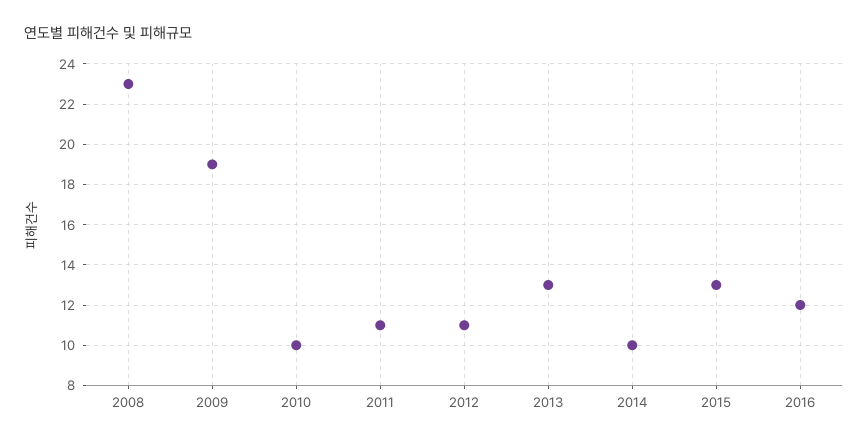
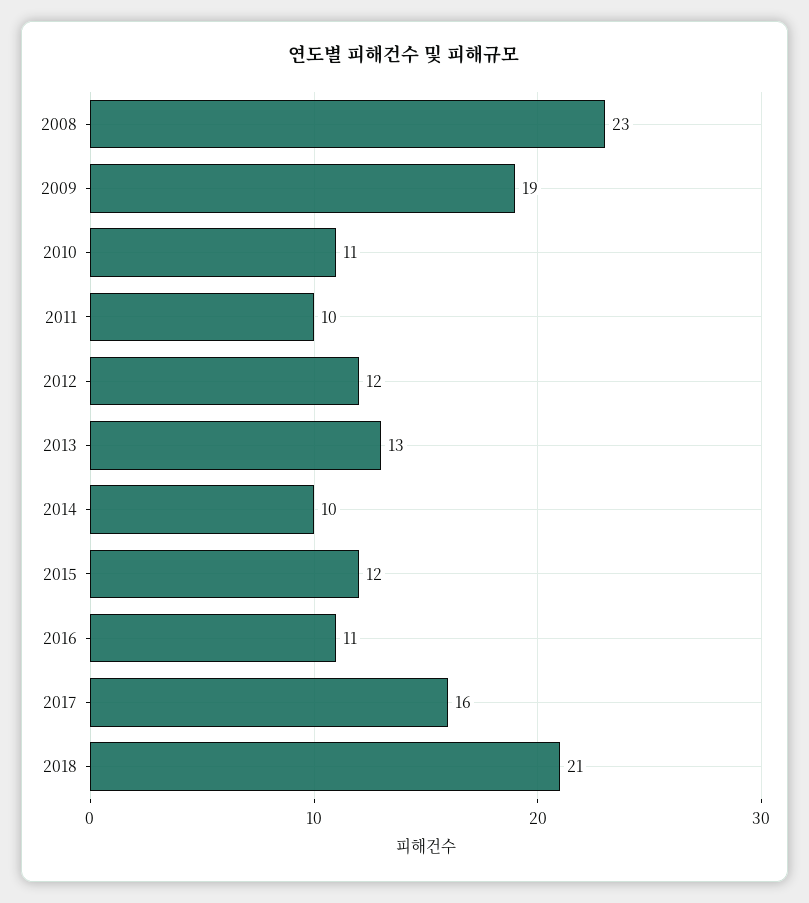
2010: 10 -> 11
2011: 11 -> 10
2012: 11 -> 12
2015: 13 -> 12
2016: 12 -> 11
2017: none -> 16
2018: none -> 21

